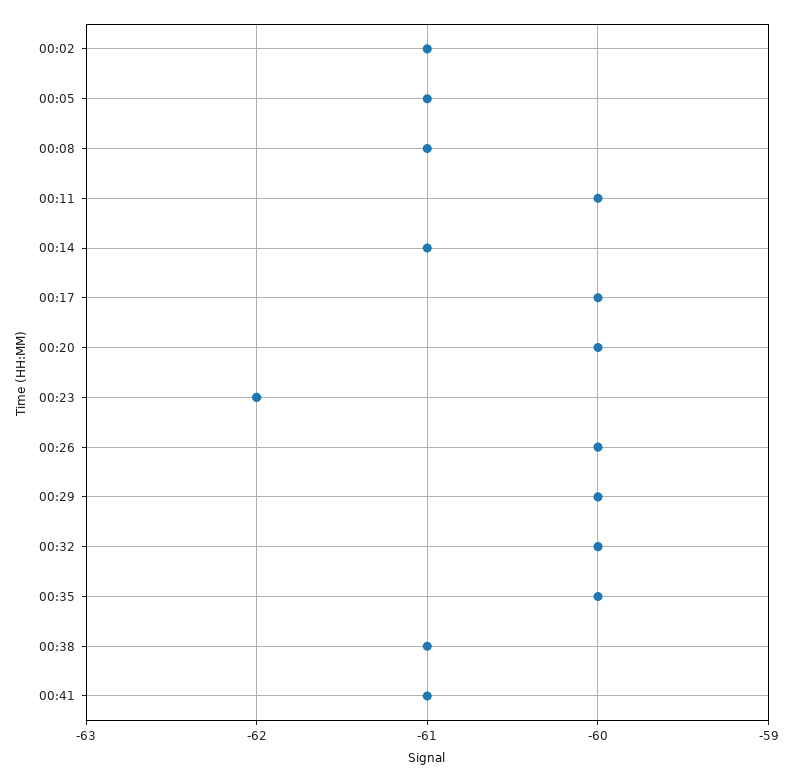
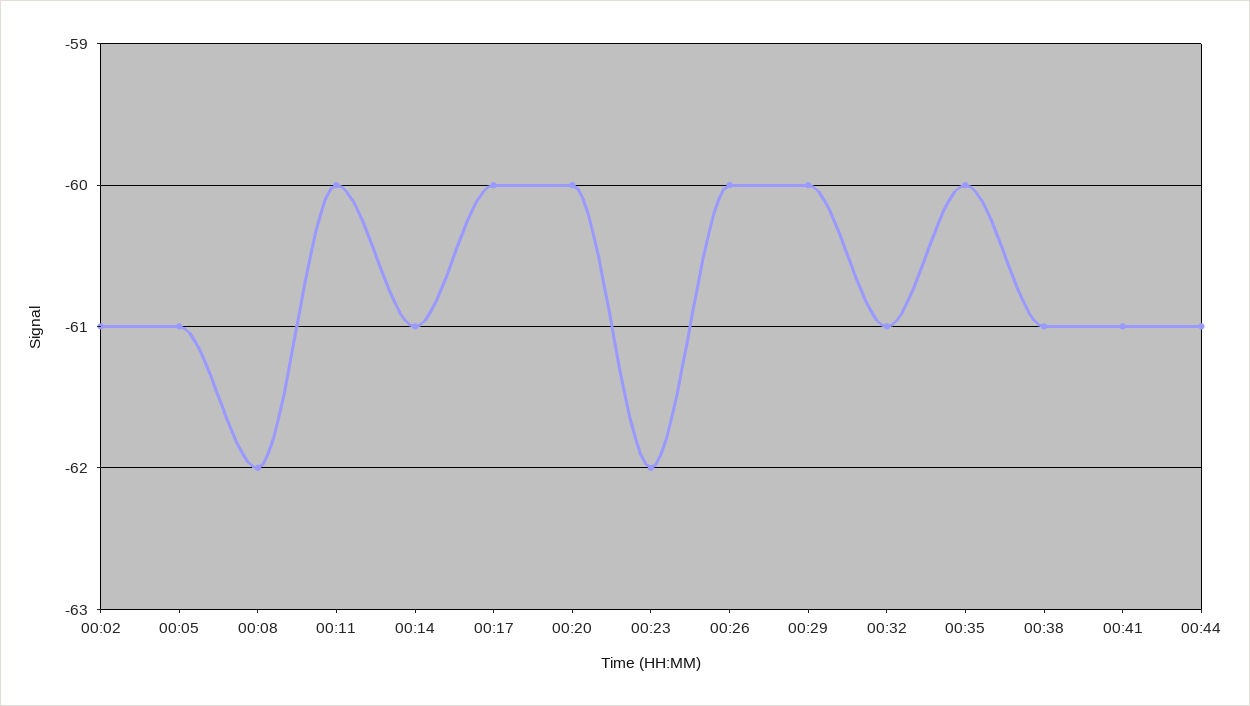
00:08: -61 -> -62
00:32: -60 -> -61
00:44: none -> -61

